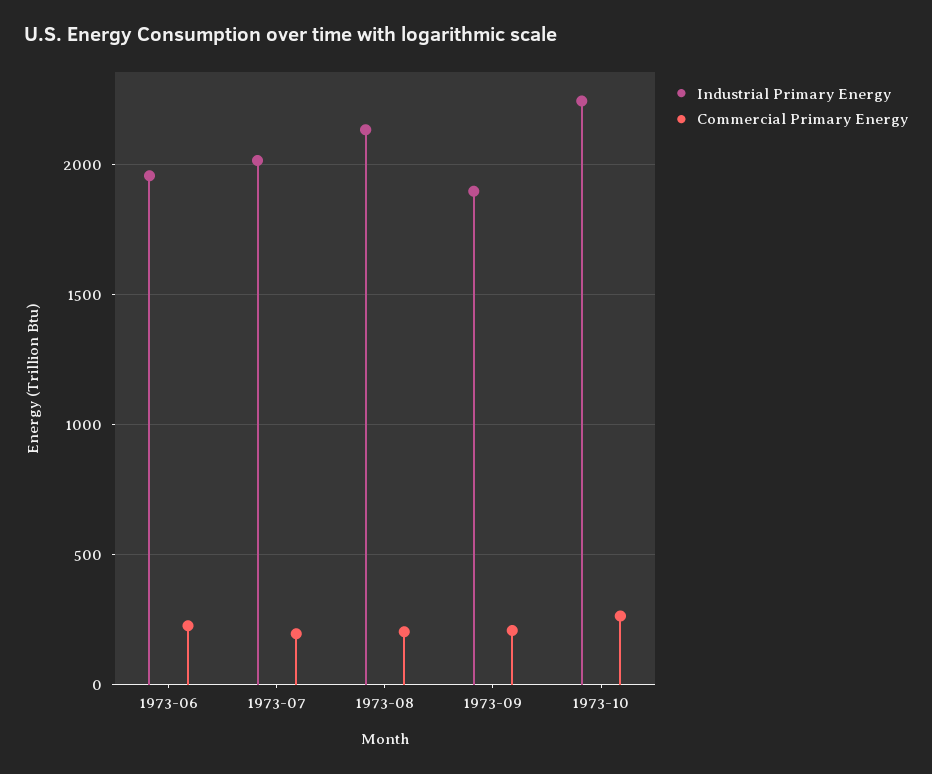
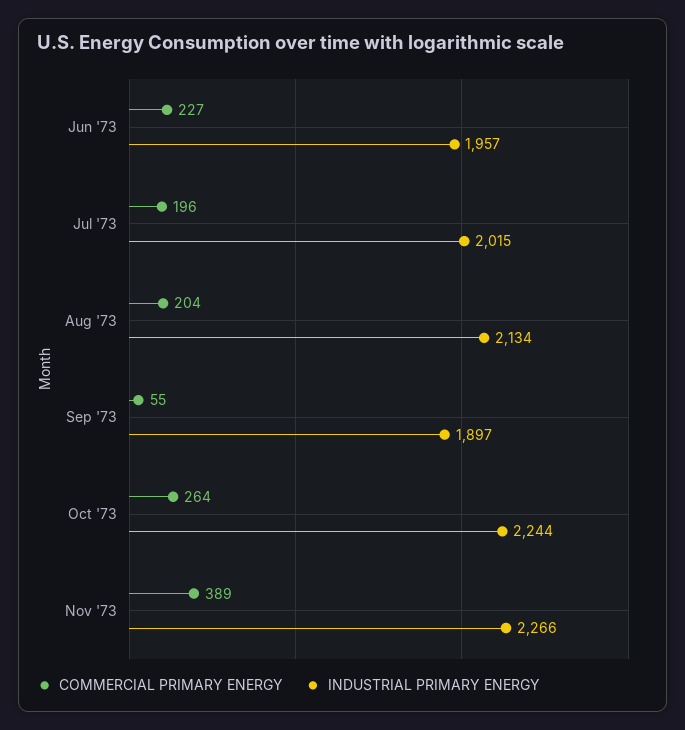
Commercial Primary Energy, 1973-09: 200 -> 55
Commercial Primary Energy, Nov '73: none -> 389
Industrial Primary Energy, Nov '73: none -> 2266

